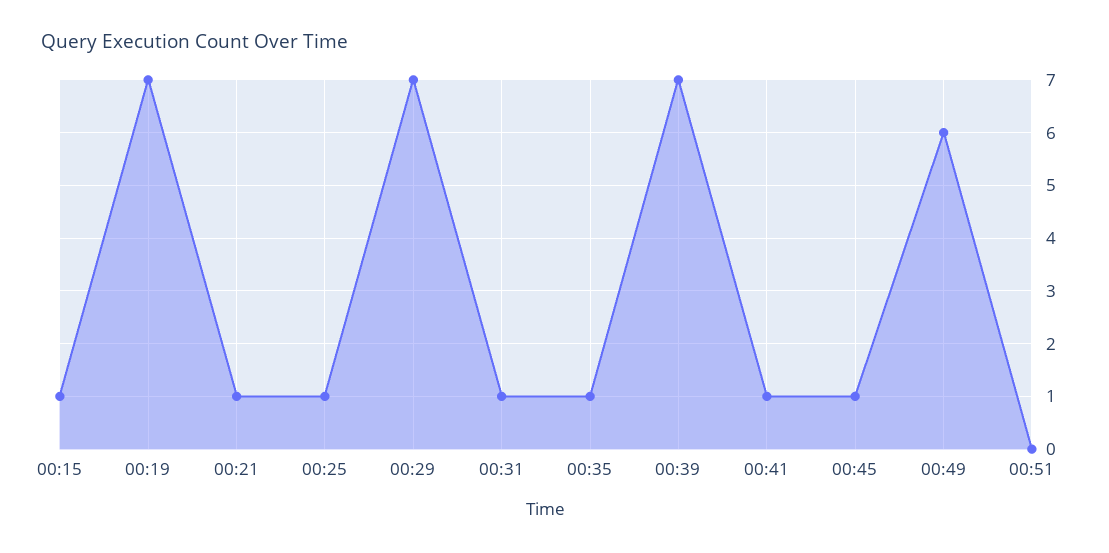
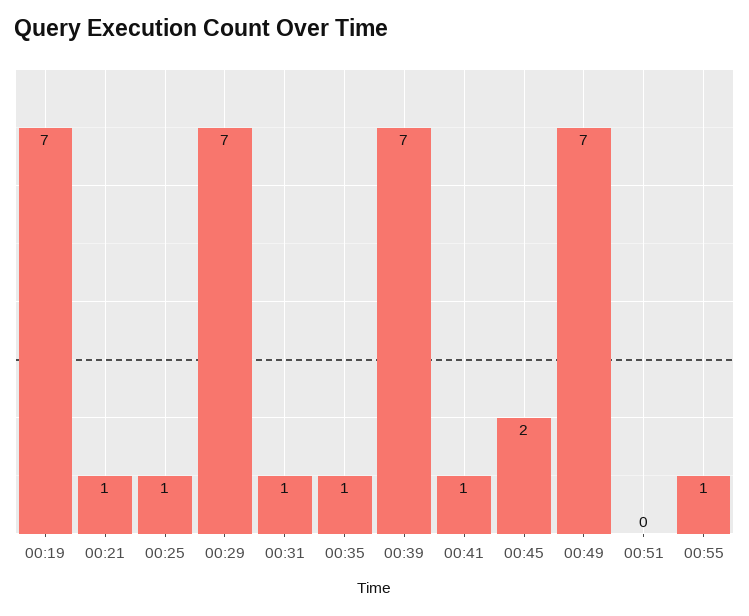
00:15: 1 -> none
00:45: 1 -> 2
00:49: 6 -> 7
00:55: none -> 1

